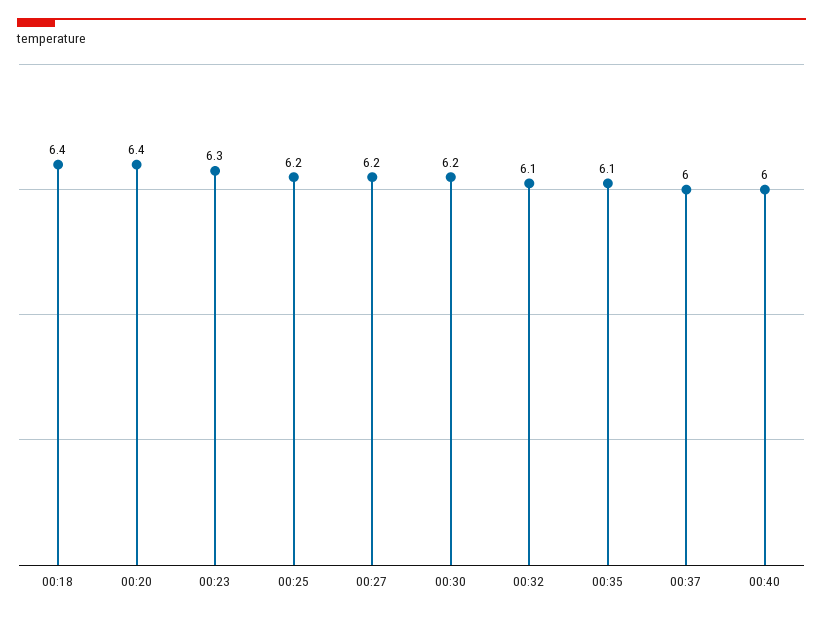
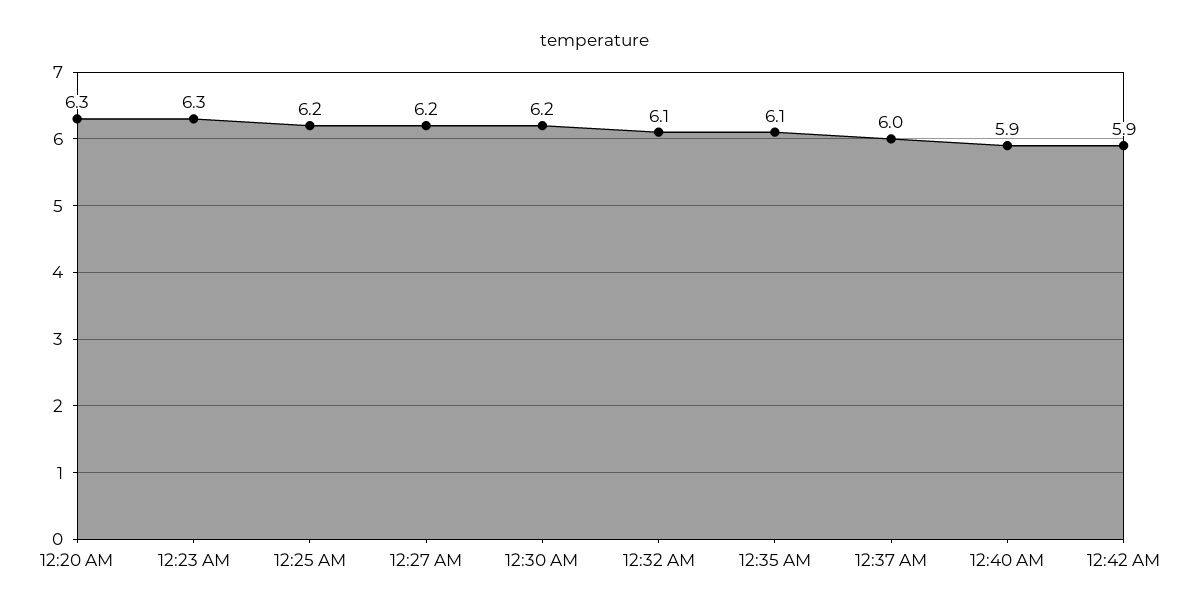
00:18: 6.4 -> none
00:20: 6.4 -> 6.3
00:40: 6 -> 5.9
12:42 AM: none -> 5.9

